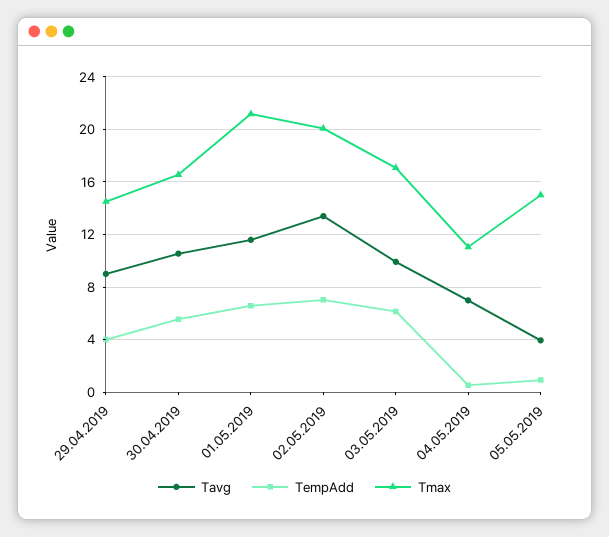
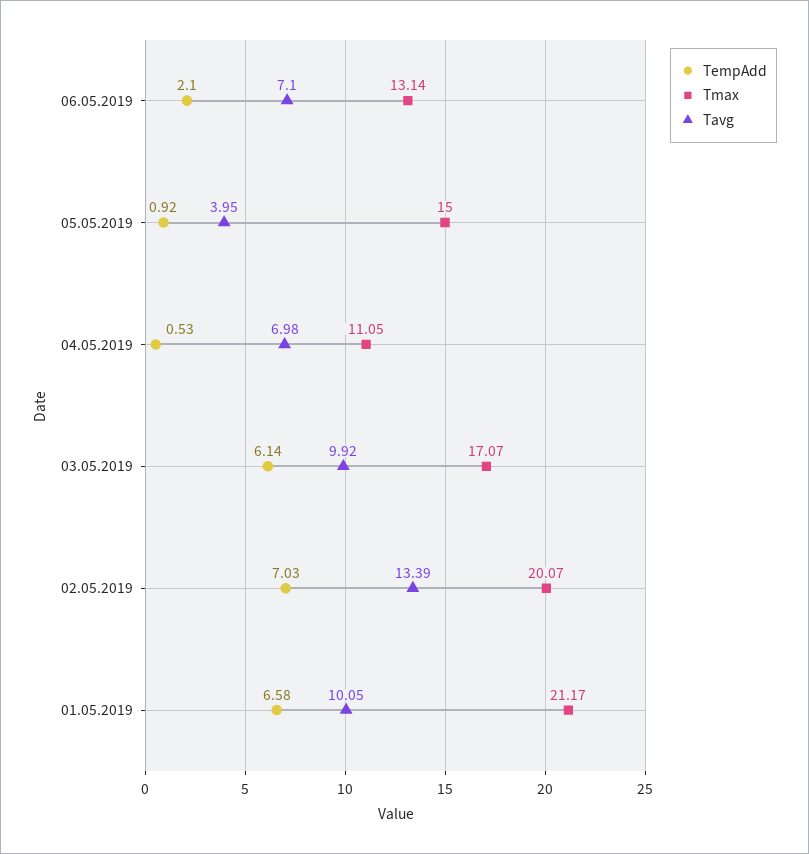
Tavg, 29.04.2019: 9 -> none
TempAdd, 29.04.2019: 4 -> none
Tmax, 29.04.2019: 14.5 -> none
Tavg, 30.04.2019: 10.5 -> none
TempAdd, 30.04.2019: 5.5 -> none
Tmax, 30.04.2019: 16.5 -> none
Tavg, 01.05.2019: 11.5 -> 10.05
TempAdd, 06.05.2019: none -> 2.1
Tmax, 06.05.2019: none -> 13.14
Tavg, 06.05.2019: none -> 7.1

